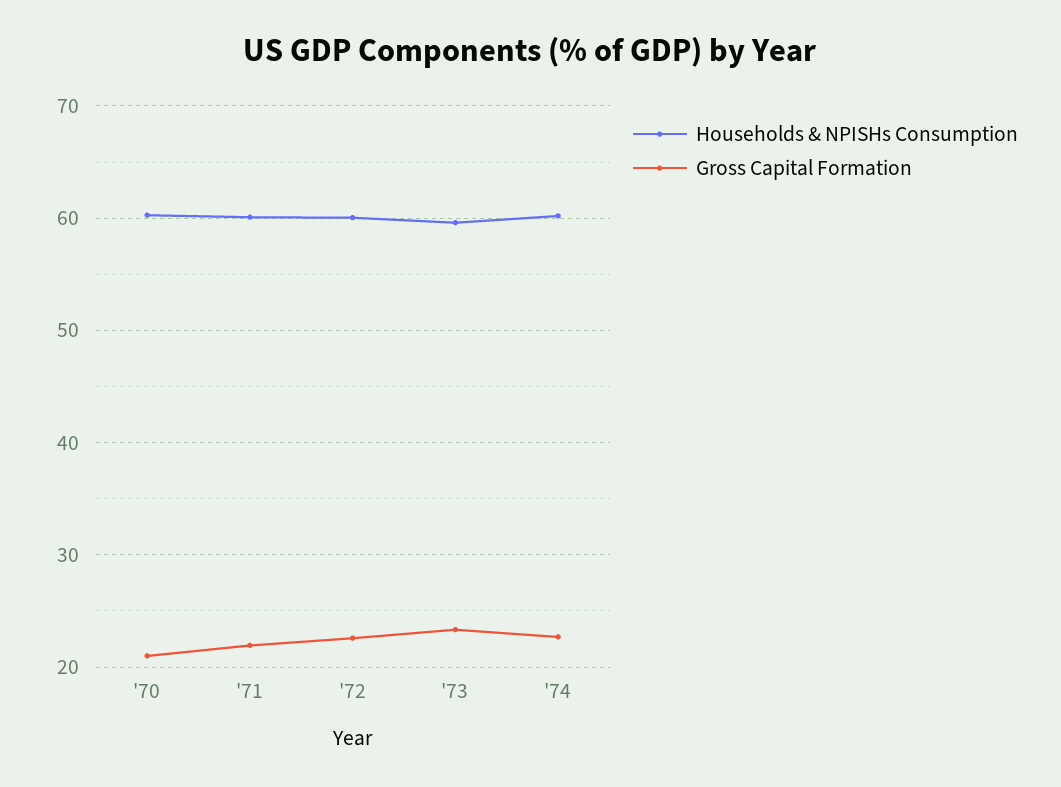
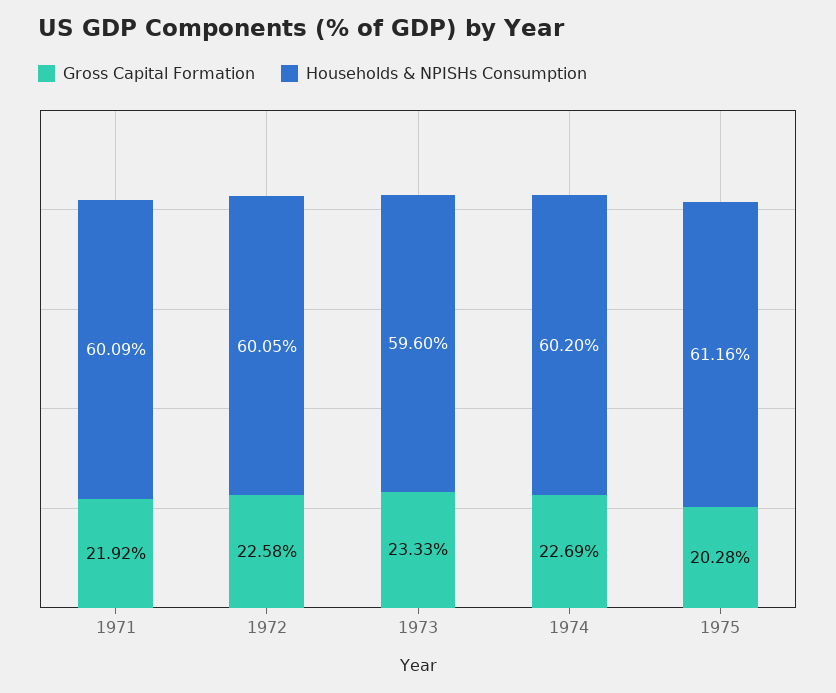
Households & NPISHs Consumption, '70: 60 -> none
Gross Capital Formation, '70: 21 -> none
Gross Capital Formation, 1975: none -> 20.28
Households & NPISHs Consumption, 1975: none -> 61.16

